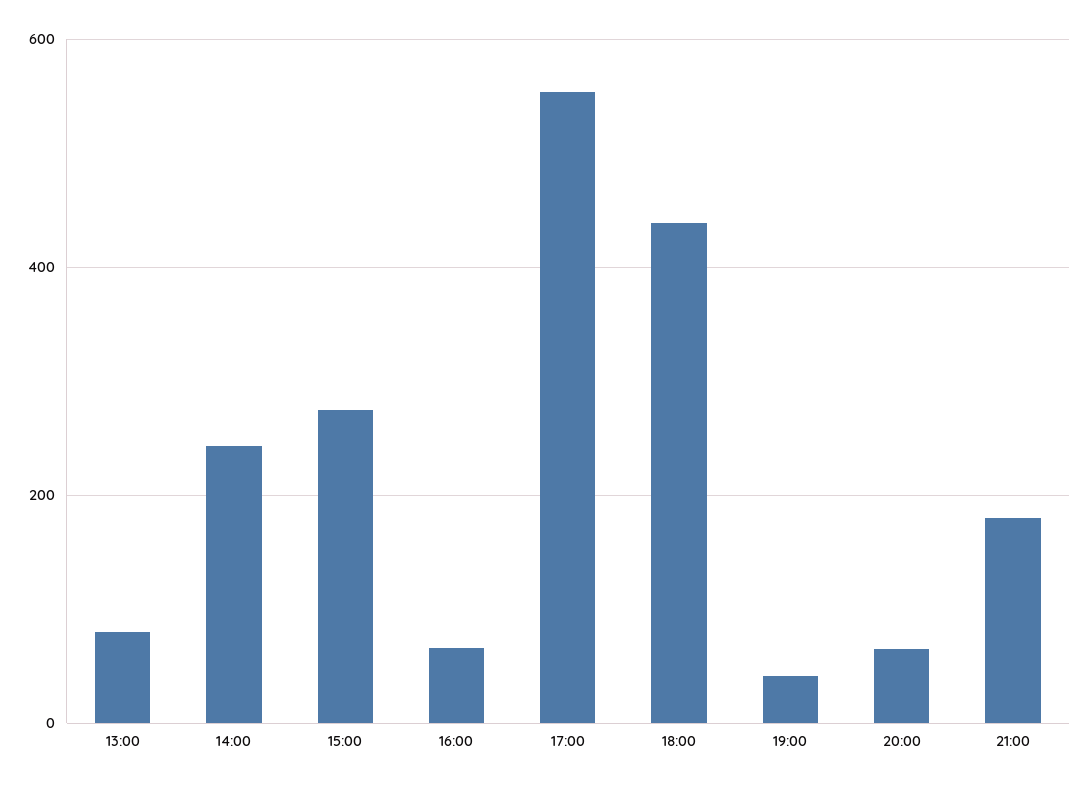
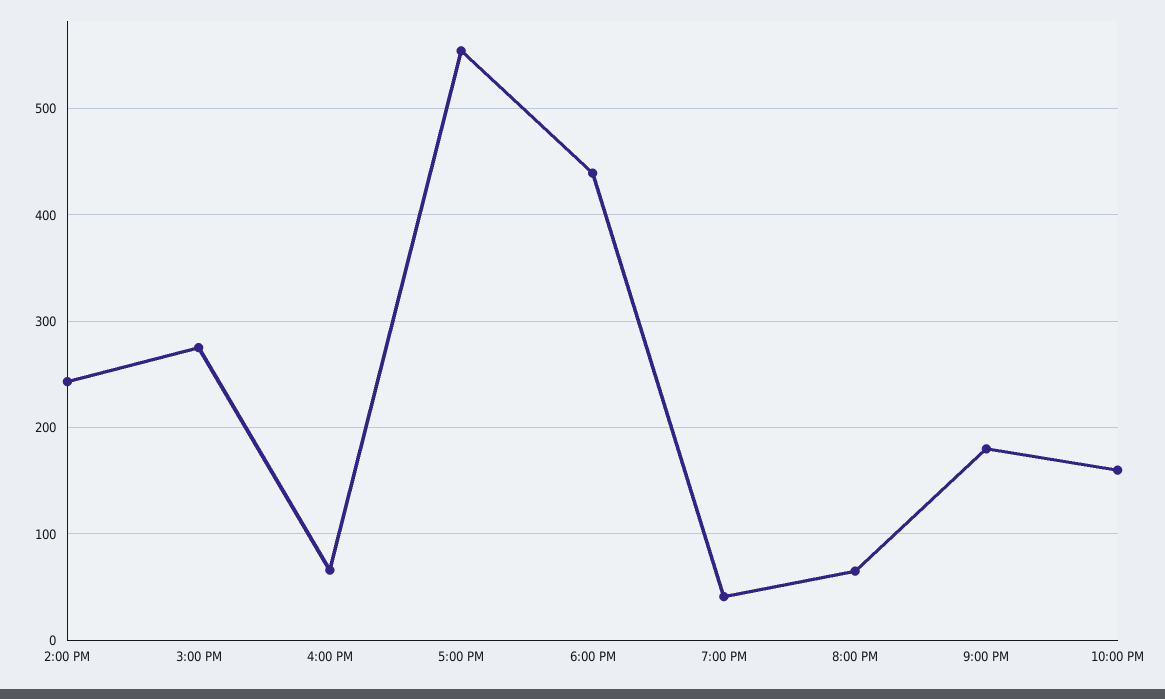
13:00: 80 -> none
10:00 PM: none -> 160

